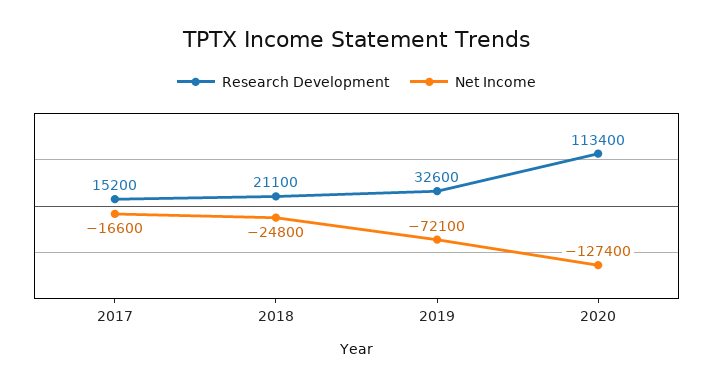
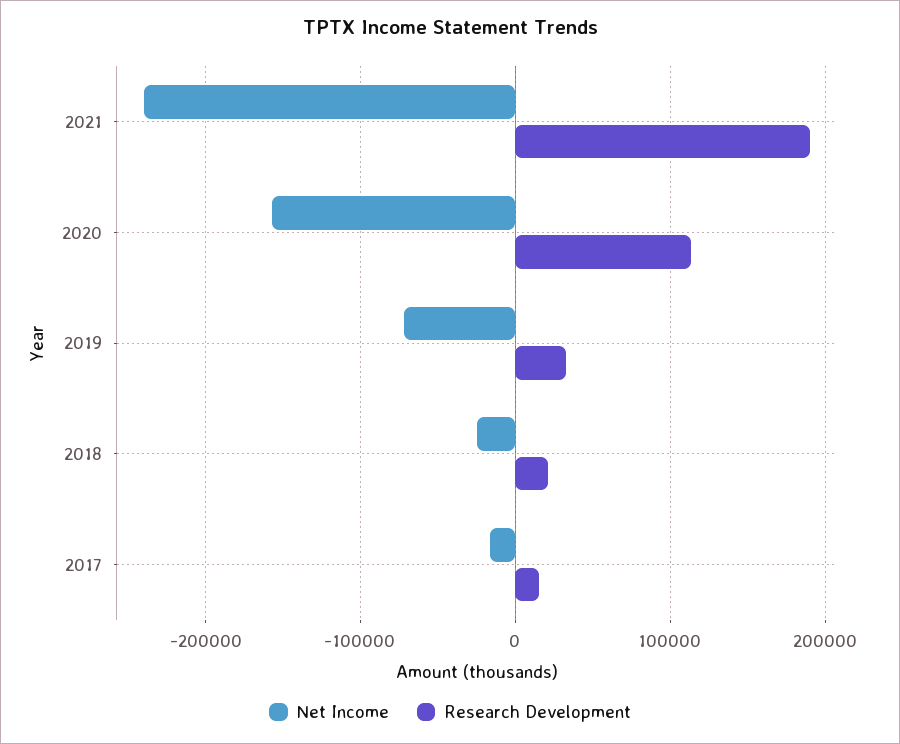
Net Income, 2020: -127400 -> -160000
Net Income, 2021: none -> -240000
Research Development, 2021: none -> 190000

